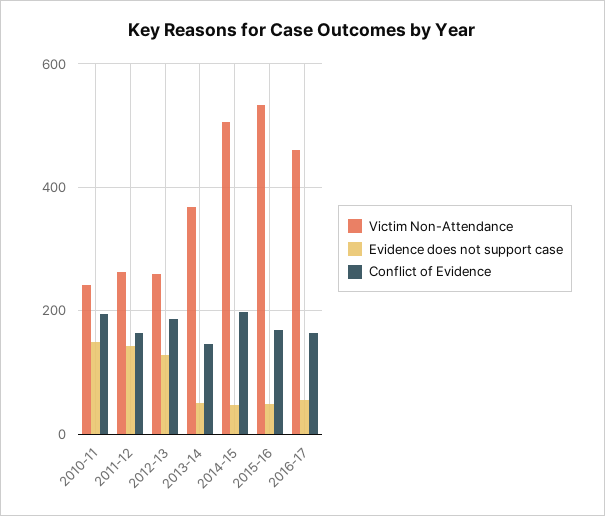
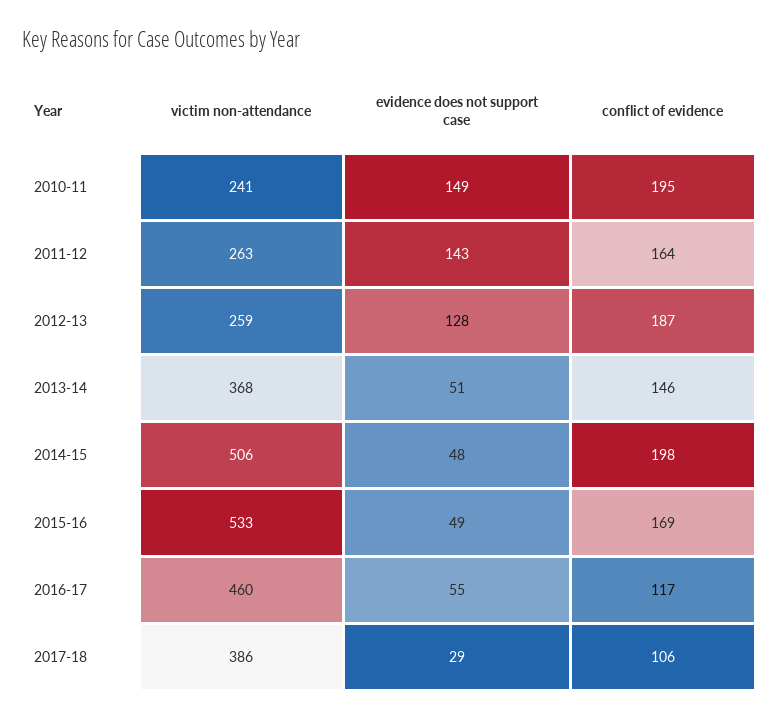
Conflict of Evidence, 2016-17: 160 -> 117
Victim Non-Attendance, 2017-18: none -> 386
Evidence does not support case, 2017-18: none -> 29
Conflict of Evidence, 2017-18: none -> 106

